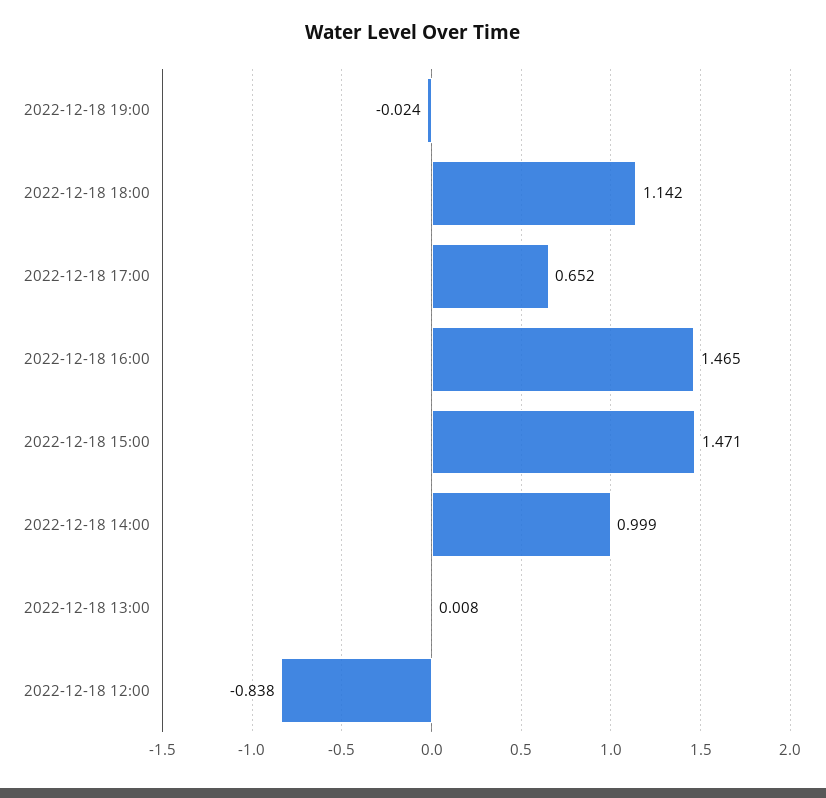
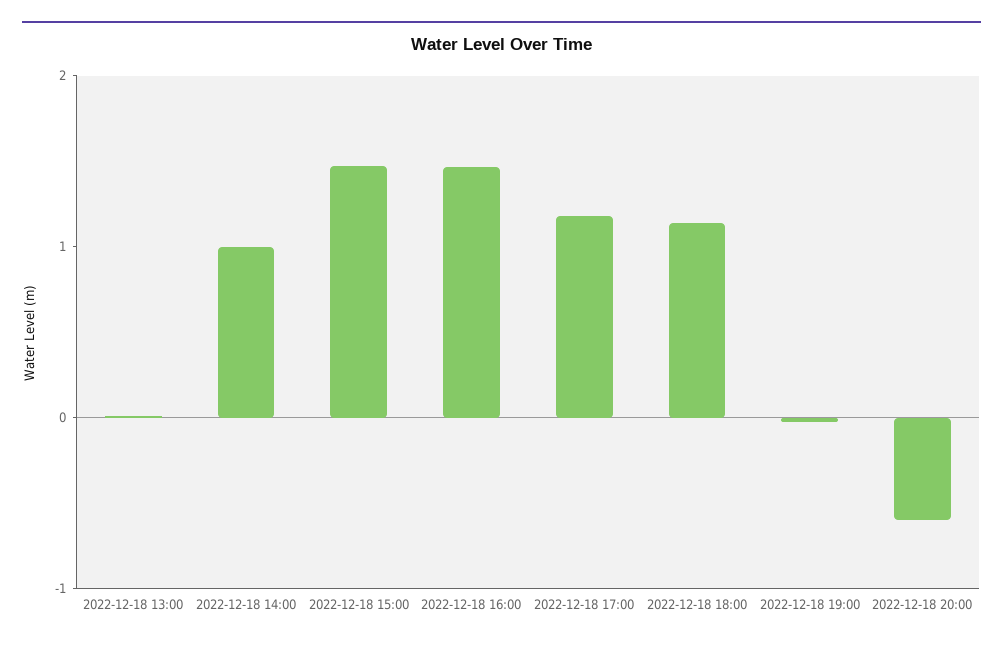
2022-12-18 17:00: 0.652 -> 1.2
2022-12-18 12:00: -0.838 -> none
2022-12-18 20:00: none -> -0.6

